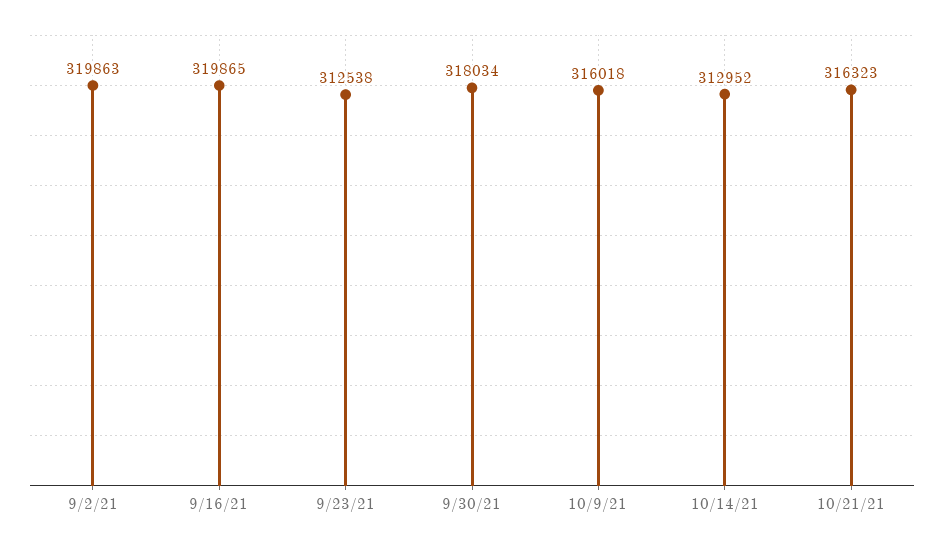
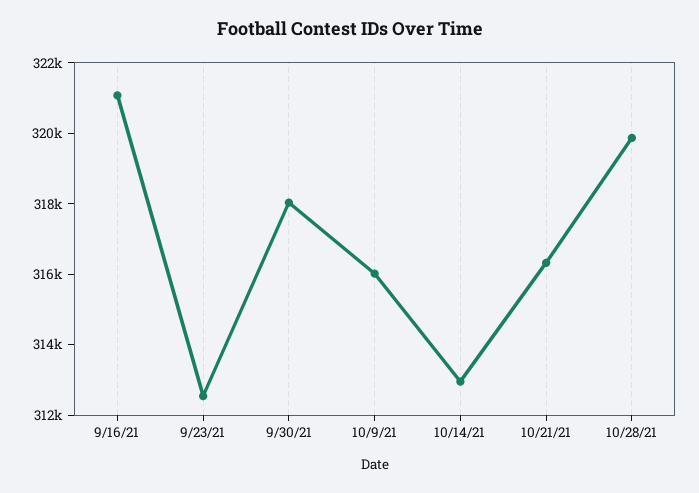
9/2/21: 319863 -> none
9/16/21: 319865 -> 321000
10/28/21: none -> 320000

